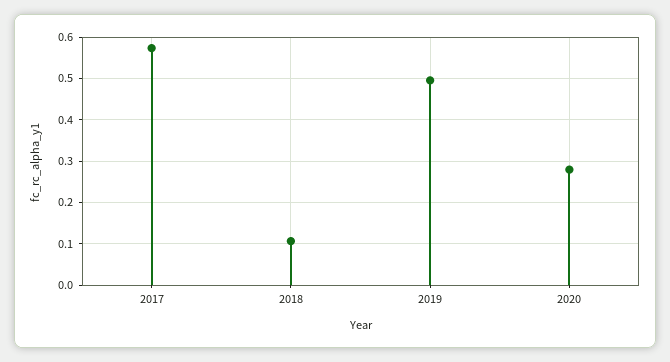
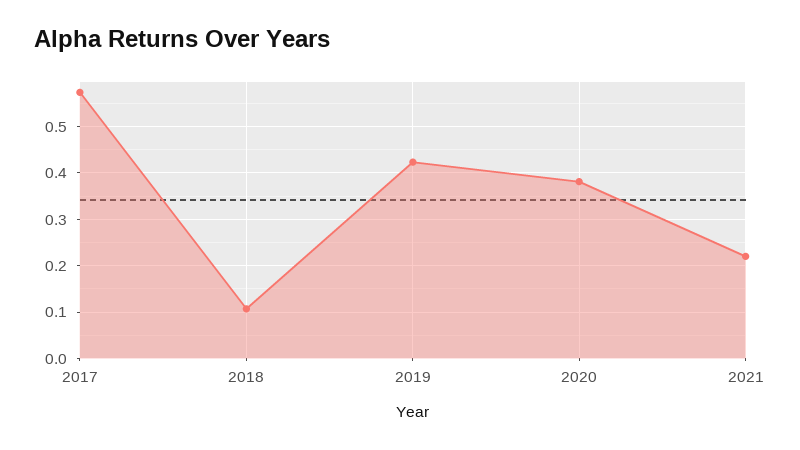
2019: 0.5 -> 0.42
2020: 0.28 -> 0.38
2021: none -> 0.22

